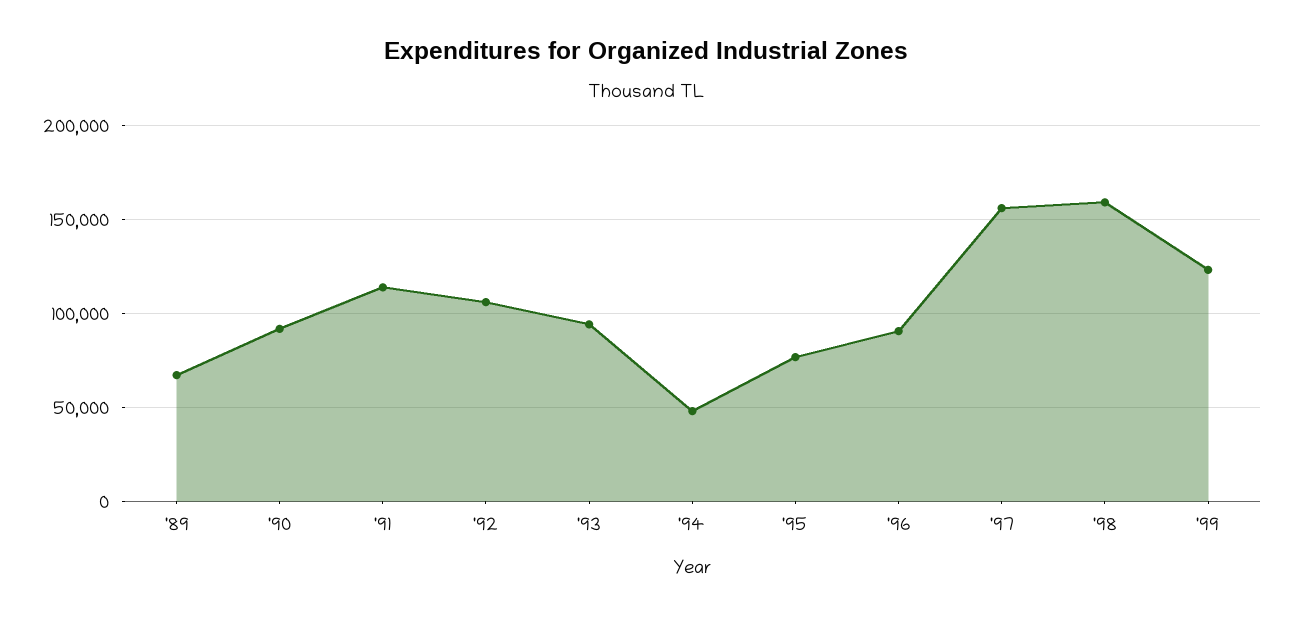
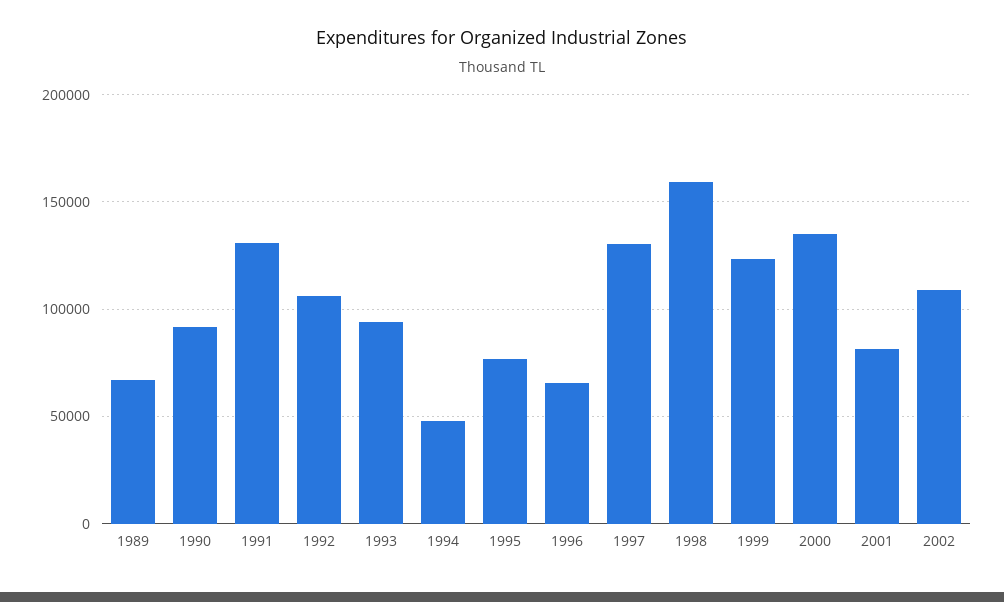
'91: 115000 -> 130000
'96: 90000 -> 65000
'97: 155000 -> 130000
2000: none -> 135000
2001: none -> 80000
2002: none -> 110000

